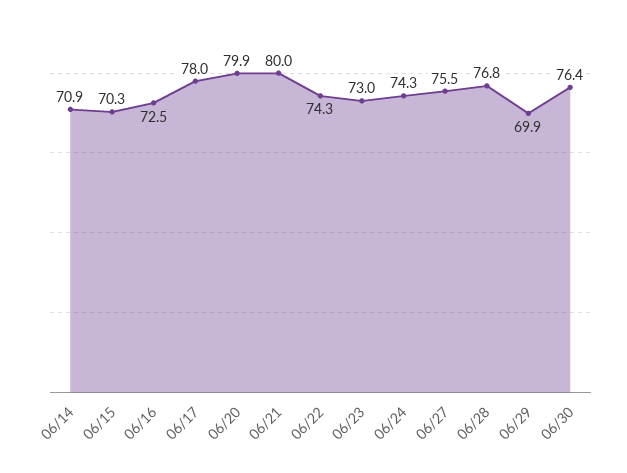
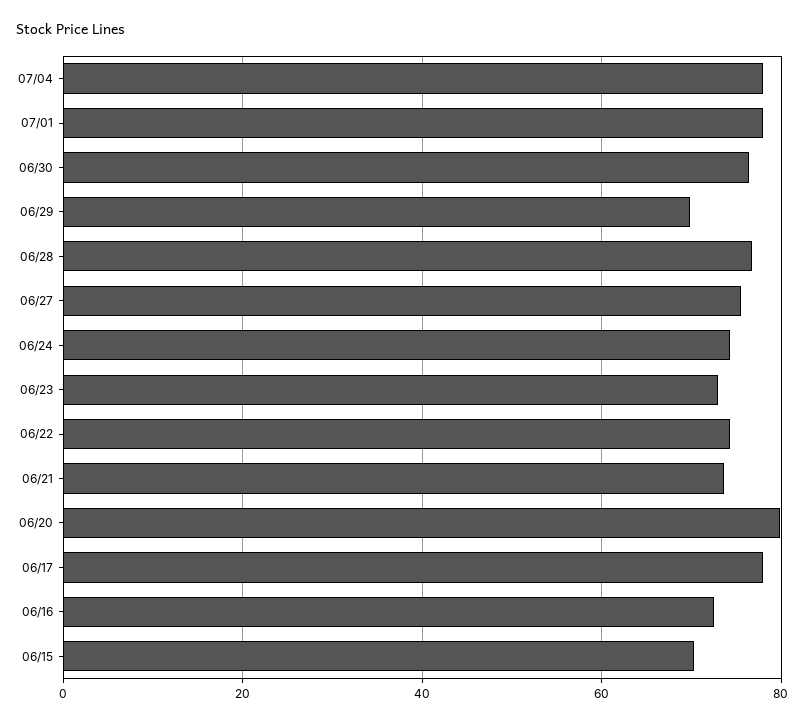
06/14: 70.9 -> none
06/21: 80 -> 74
07/04: none -> 78
07/01: none -> 78

